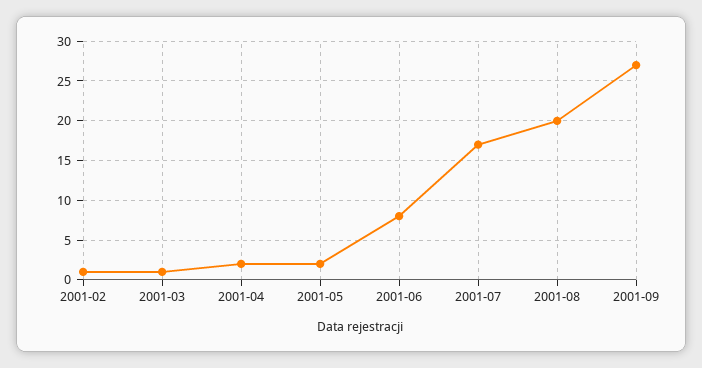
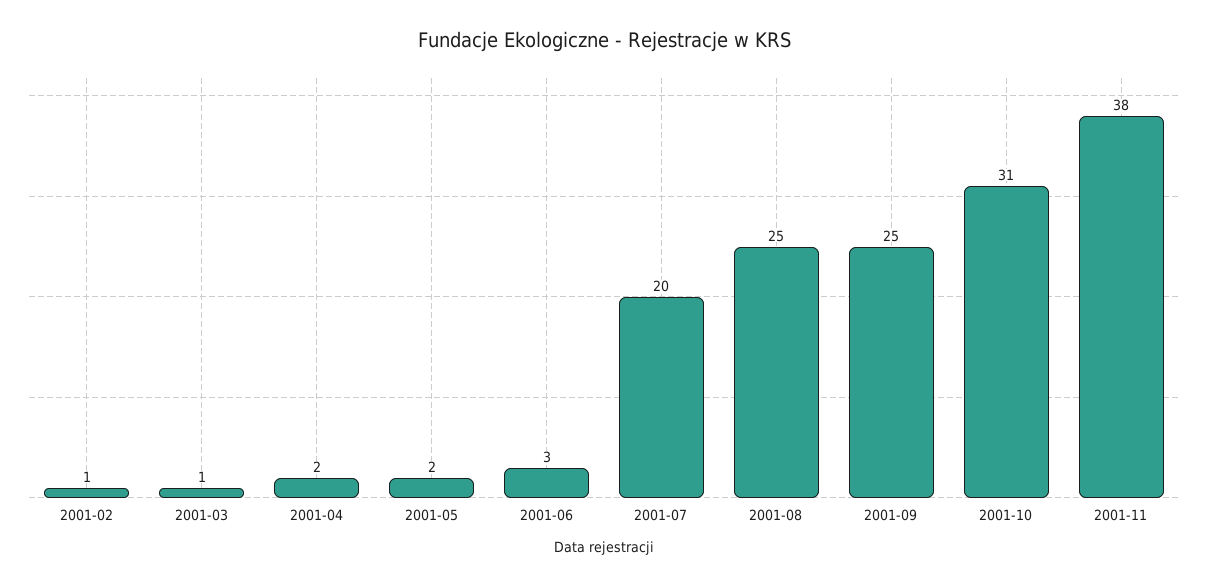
2001-06: 8 -> 3
2001-07: 17 -> 20
2001-08: 20 -> 25
2001-09: 27 -> 25
2001-10: none -> 31
2001-11: none -> 38

